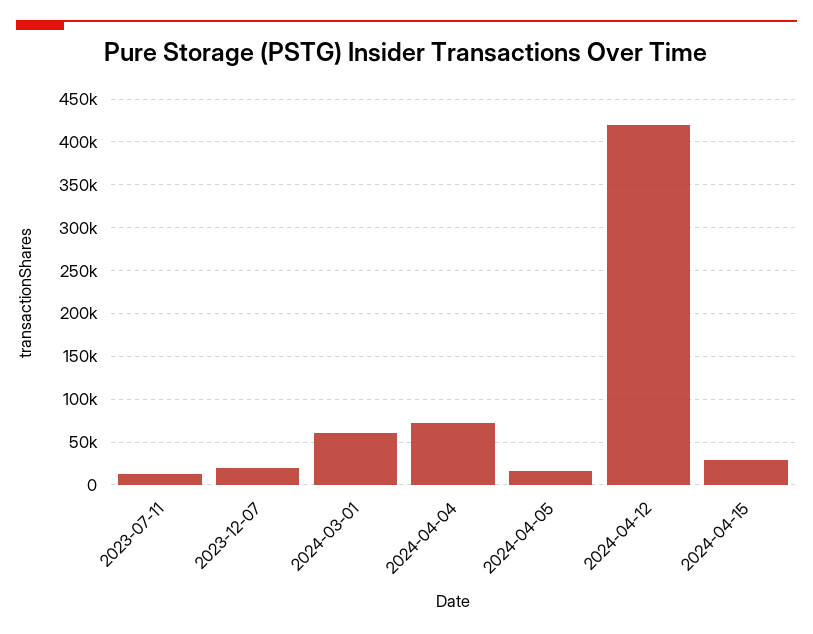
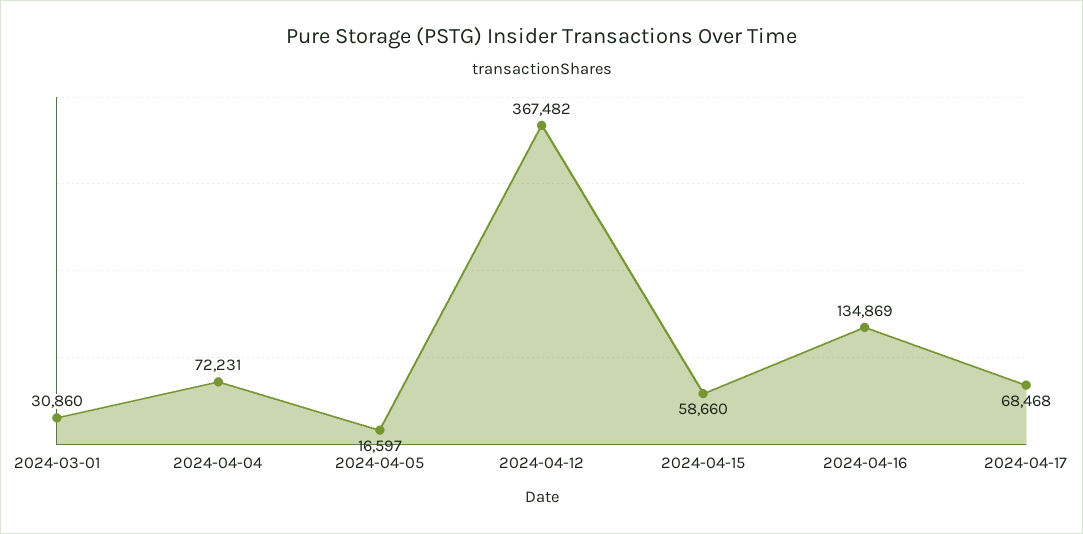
2023-07-11: 10000 -> none
2023-12-07: 20000 -> none
2024-03-01: 60000 -> 30860
2024-04-12: 420000 -> 367482
2024-04-15: 30000 -> 58660
2024-04-16: none -> 134869
2024-04-17: none -> 68468

